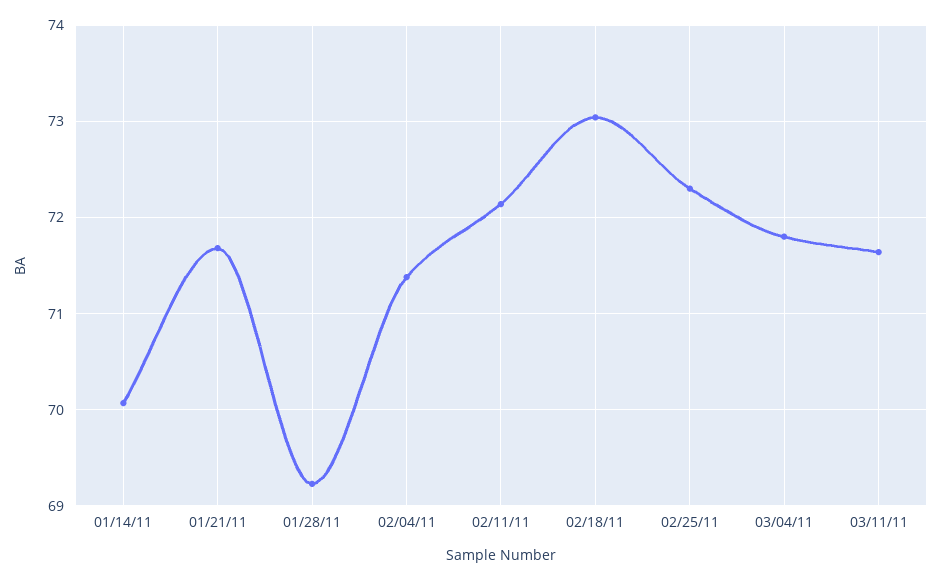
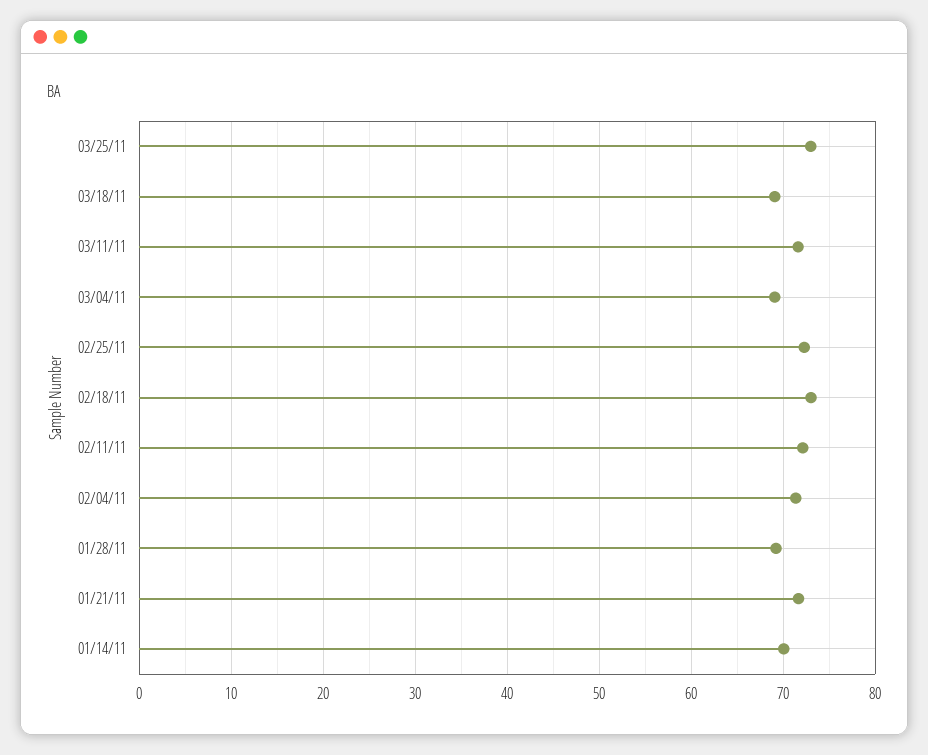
03/04/11: 71.8 -> 69
03/25/11: none -> 73
03/18/11: none -> 69

